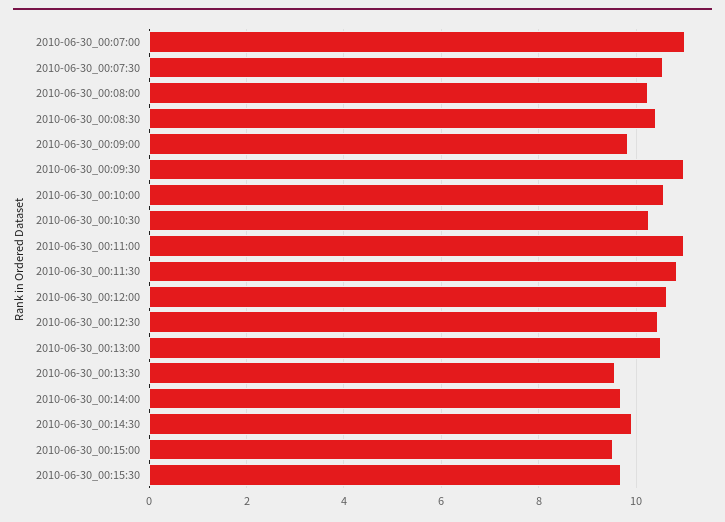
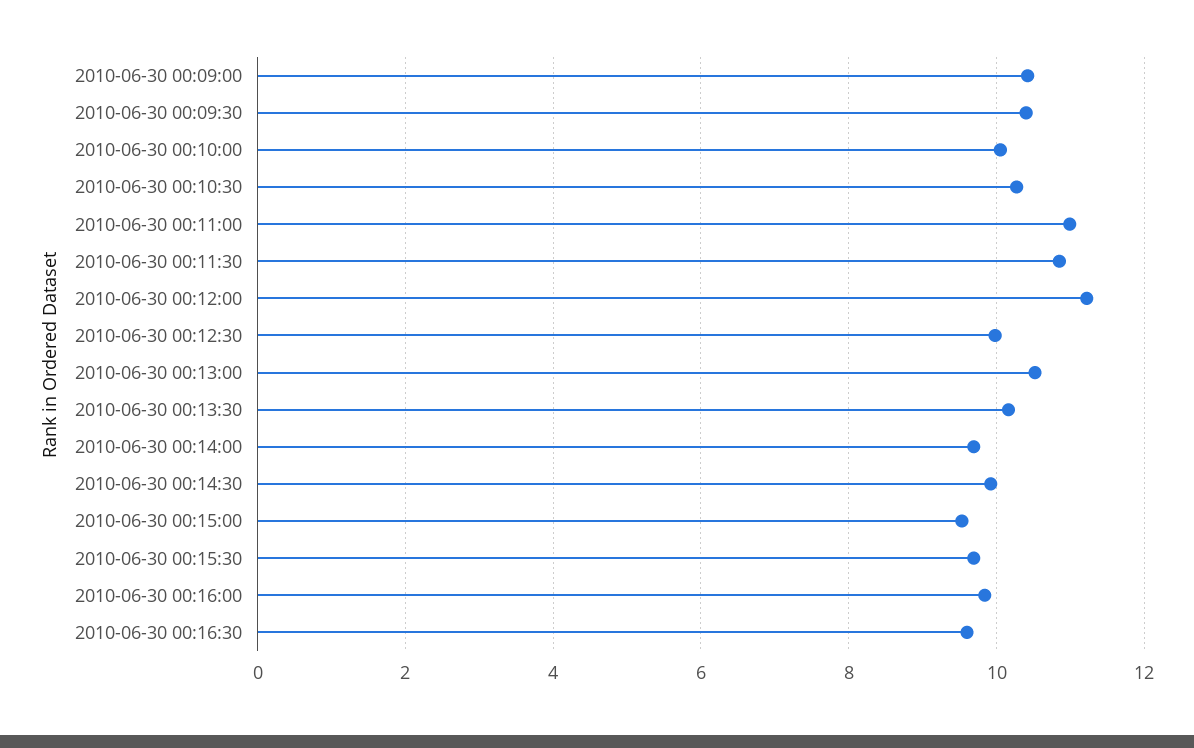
2010-06-30_00:07:00: 11 -> none
2010-06-30_00:07:30: 10.6 -> none
2010-06-30_00:08:00: 10.2 -> none
2010-06-30_00:08:30: 10.4 -> none
2010-06-30_00:09:00: 9.8 -> 10.4
2010-06-30_00:09:30: 11 -> 10.4
2010-06-30_00:10:00: 10.6 -> 10
2010-06-30_00:12:00: 10.6 -> 11.2
2010-06-30_00:12:30: 10.4 -> 10
2010-06-30_00:13:30: 9.6 -> 10.2
2010-06-30 00:16:00: none -> 9.8
2010-06-30 00:16:30: none -> 9.6

